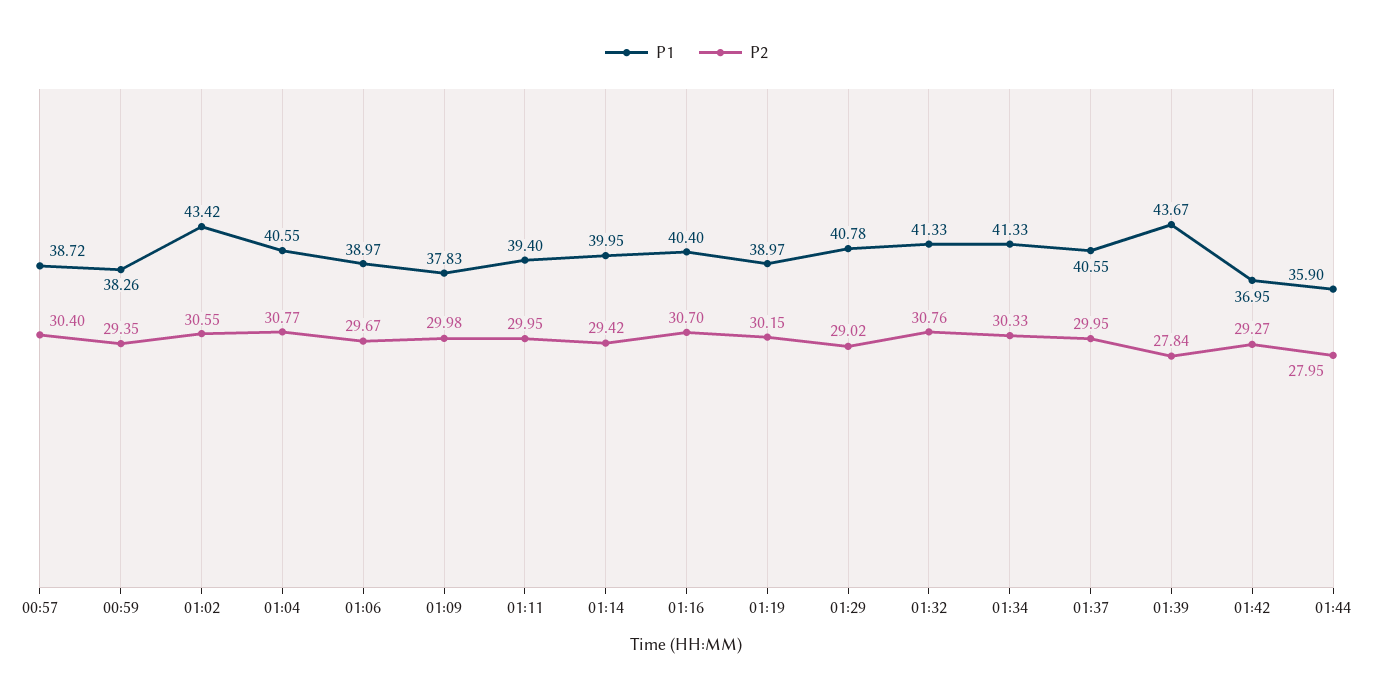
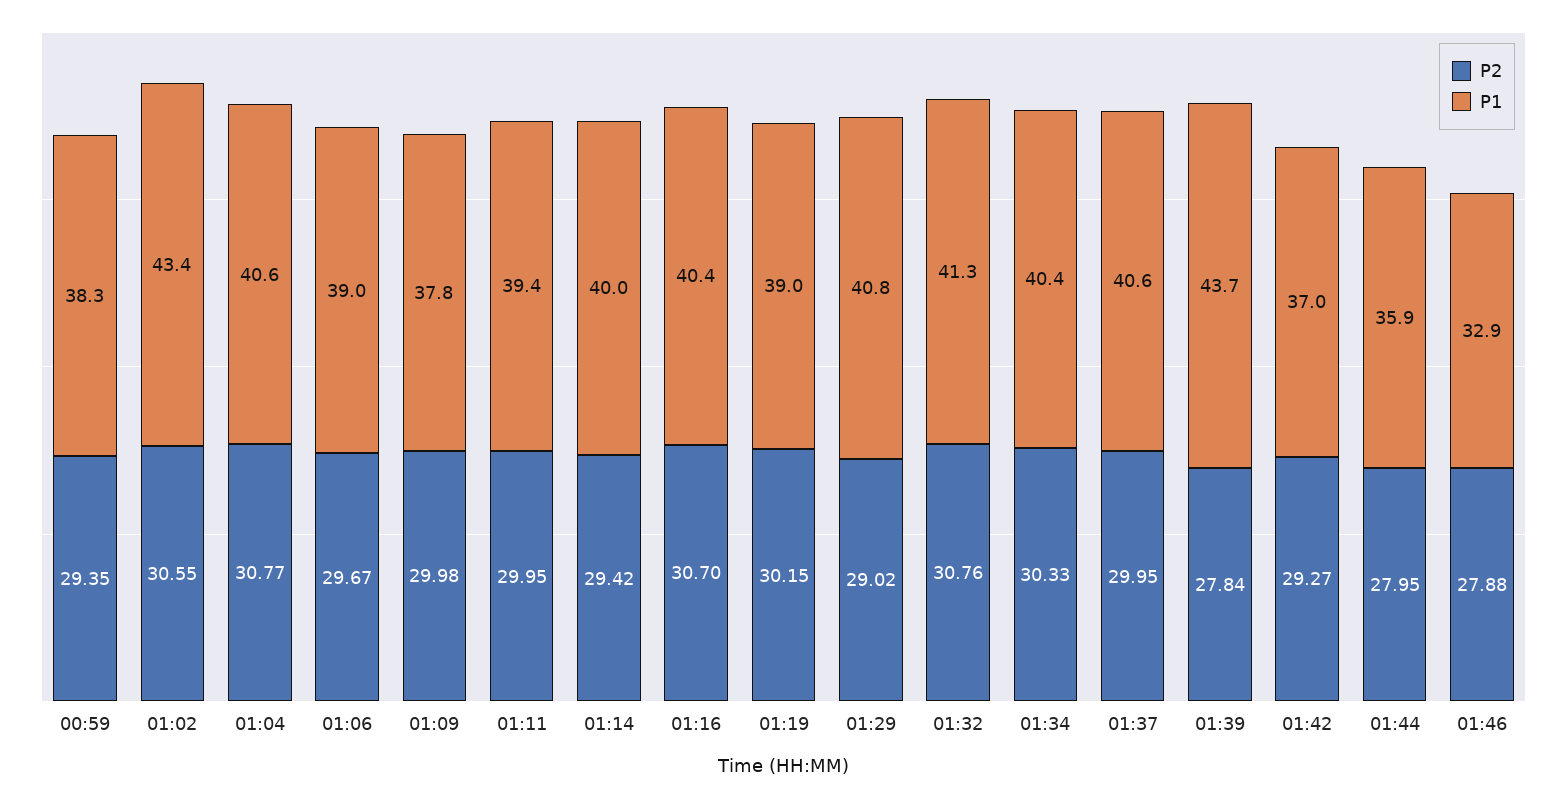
P1, 00:57: 38.72 -> none
P2, 00:57: 30.4 -> none
P1, 01:34: 41.33 -> 40.4
P2, 01:46: none -> 27.88
P1, 01:46: none -> 32.9

